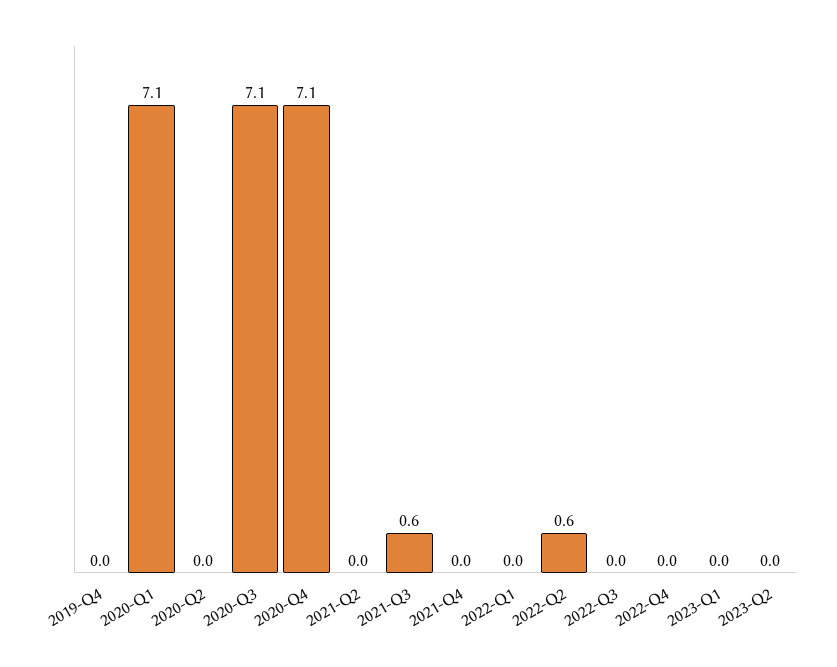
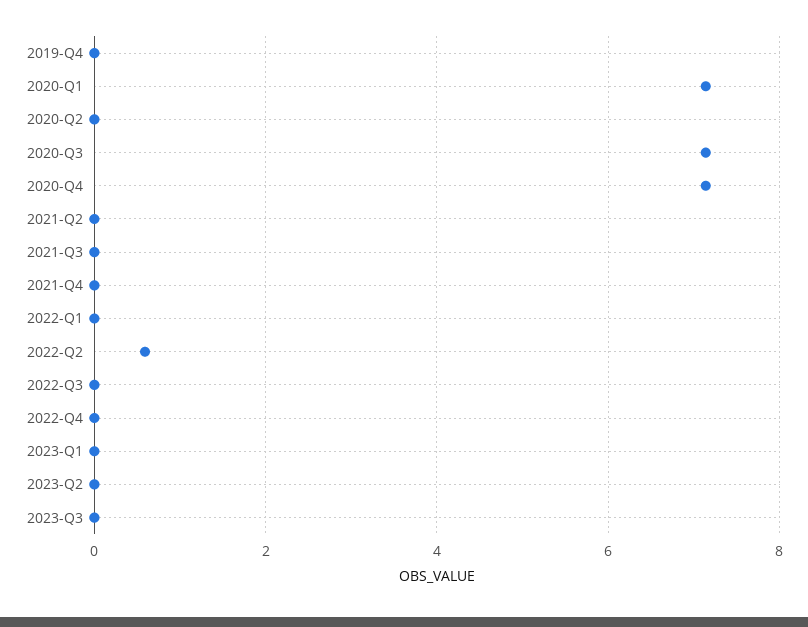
2021-Q3: 0.6 -> 0
2023-Q3: none -> 0

